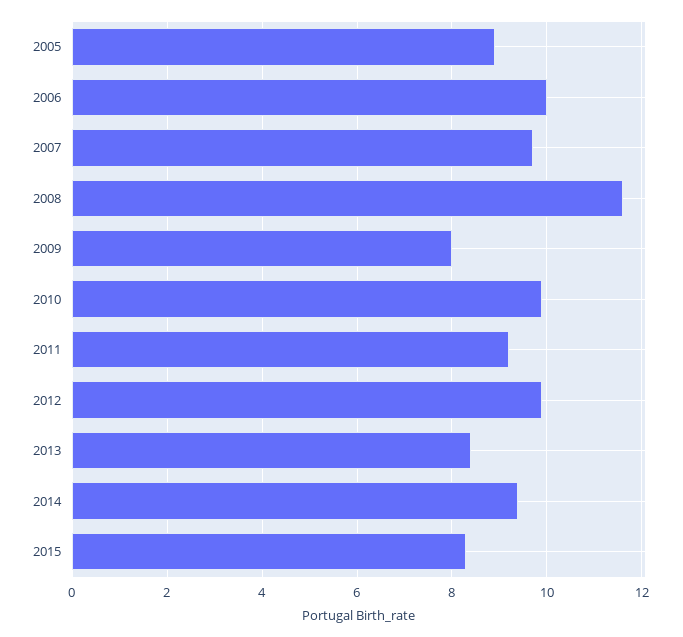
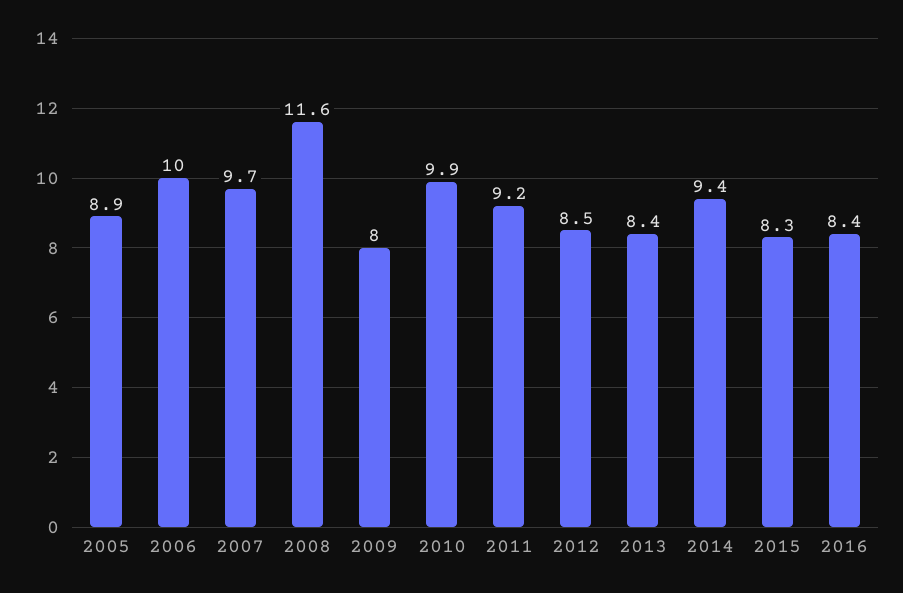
2012: 10 -> 8.5
2016: none -> 8.4

